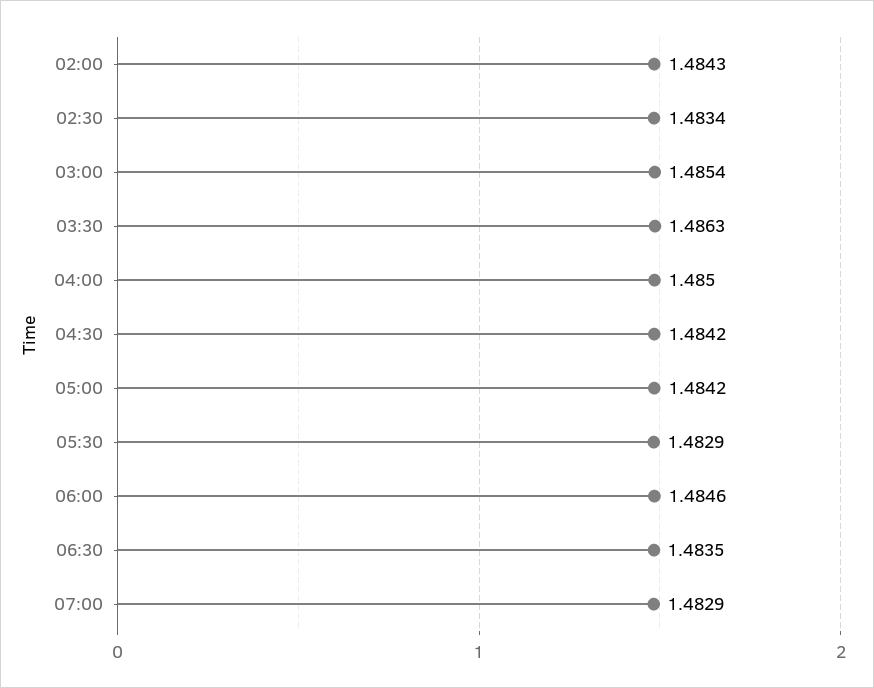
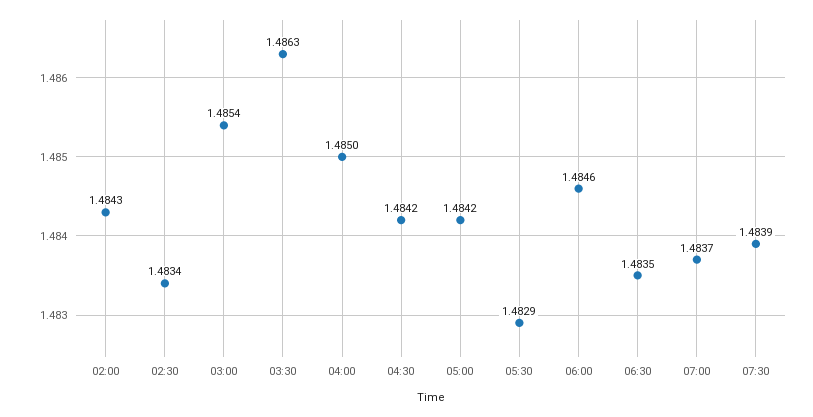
07:00: 1.4829 -> 1.4837
07:30: none -> 1.4839

